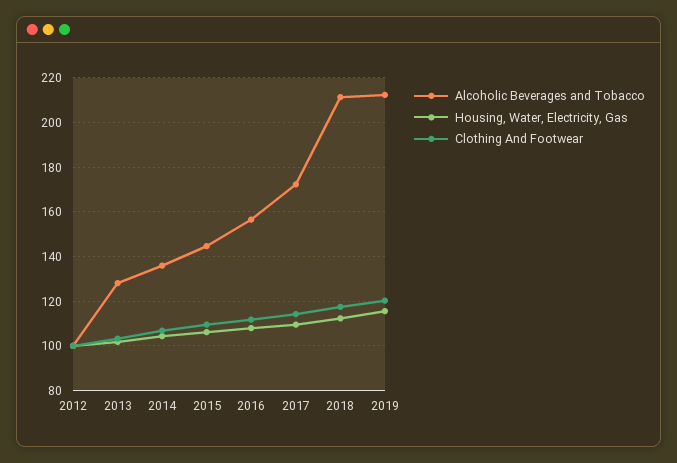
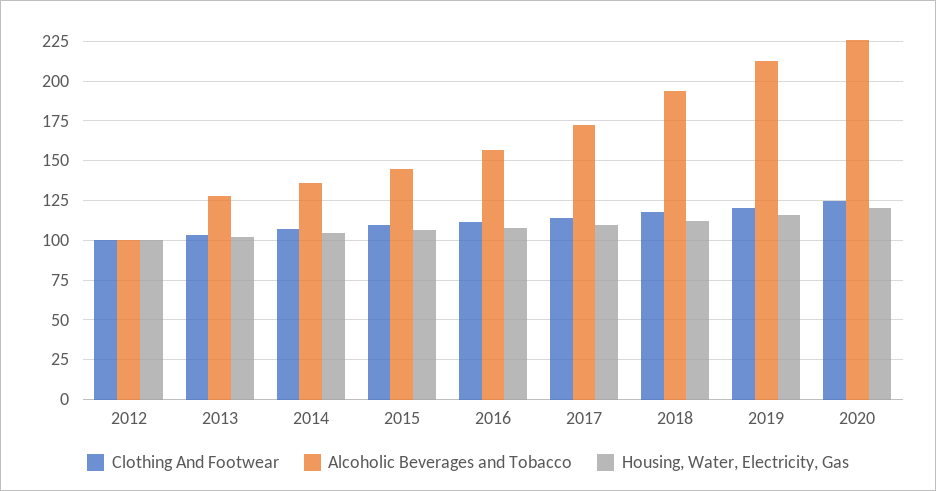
Alcoholic Beverages and Tobacco, 2018: 210 -> 195
Clothing And Footwear, 2020: none -> 125
Alcoholic Beverages and Tobacco, 2020: none -> 225
Housing, Water, Electricity, Gas, 2020: none -> 120

